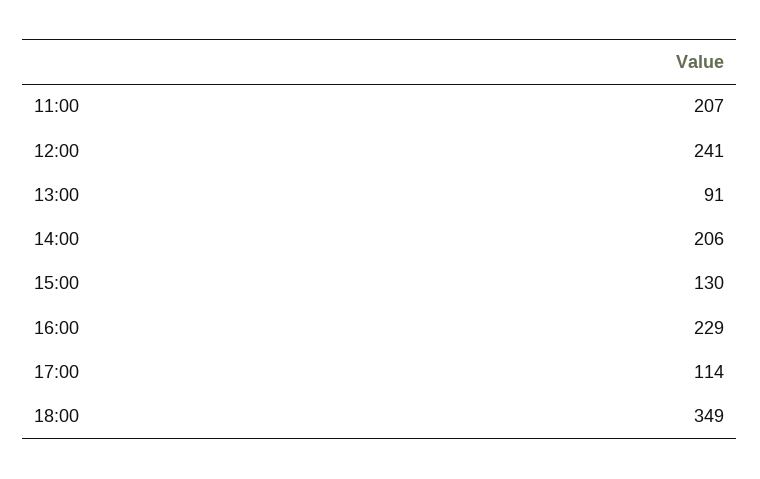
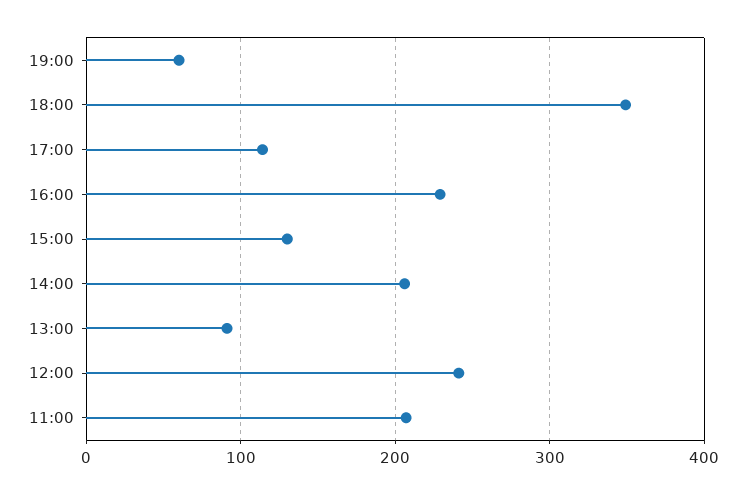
19:00: none -> 60

